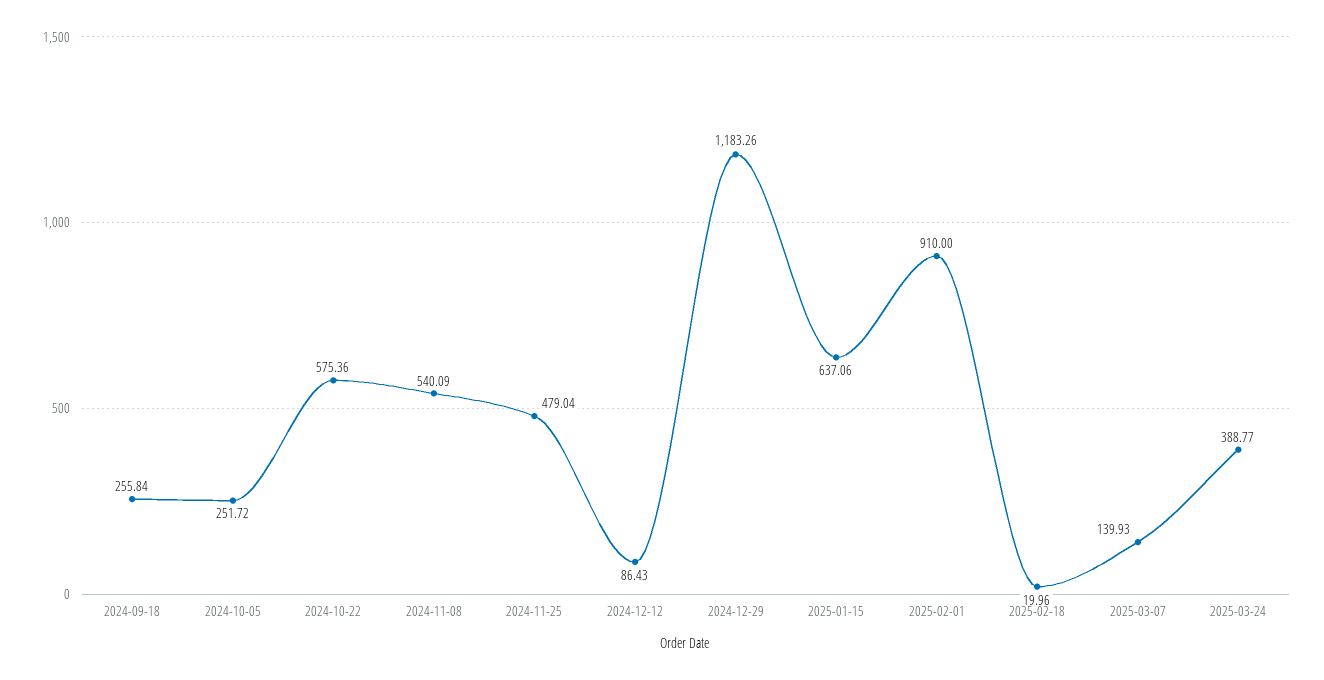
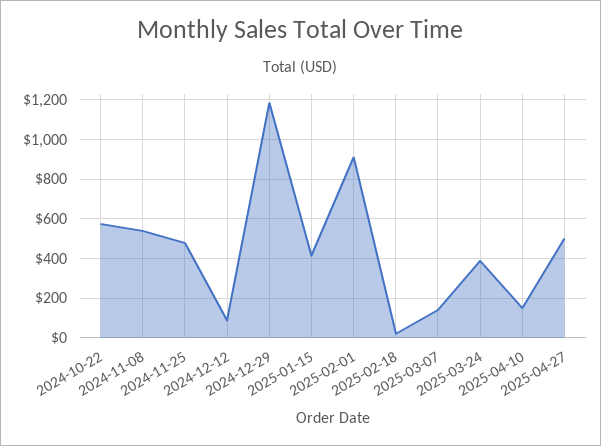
2024-09-18: 255.84 -> none
2024-10-05: 251.72 -> none
2025-01-15: 637.06 -> 400
2025-04-10: none -> 150
2025-04-27: none -> 500

